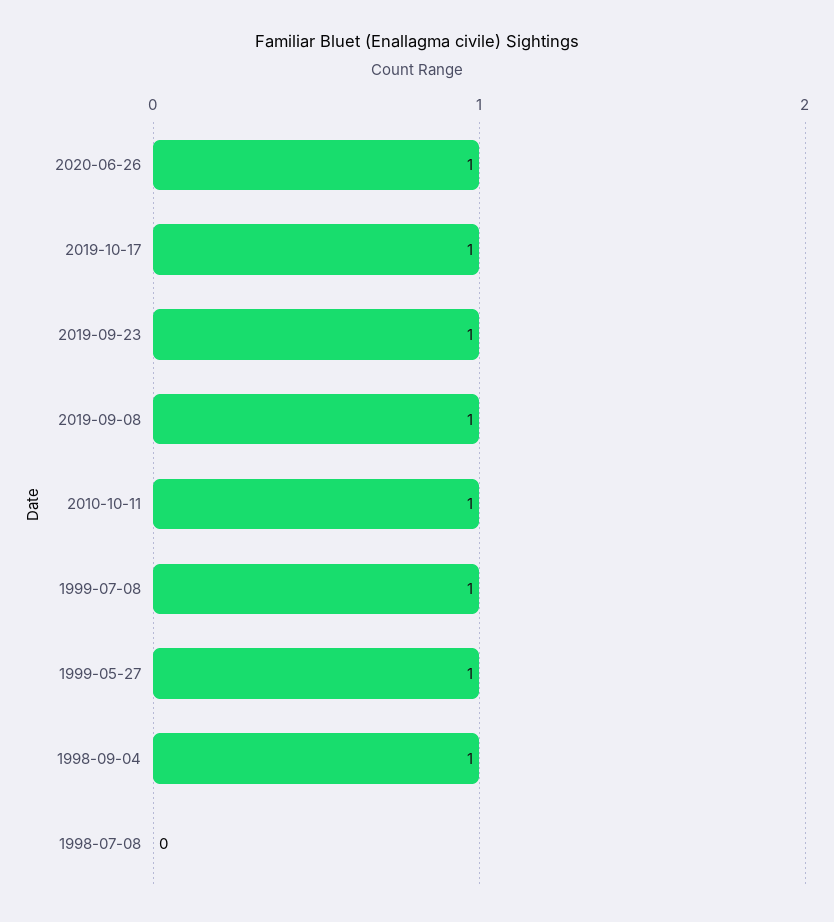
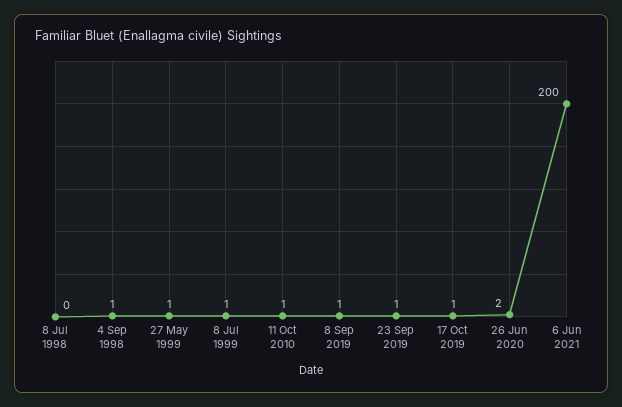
2020-06-26: 1 -> 2
6 Jun 2021: none -> 200

